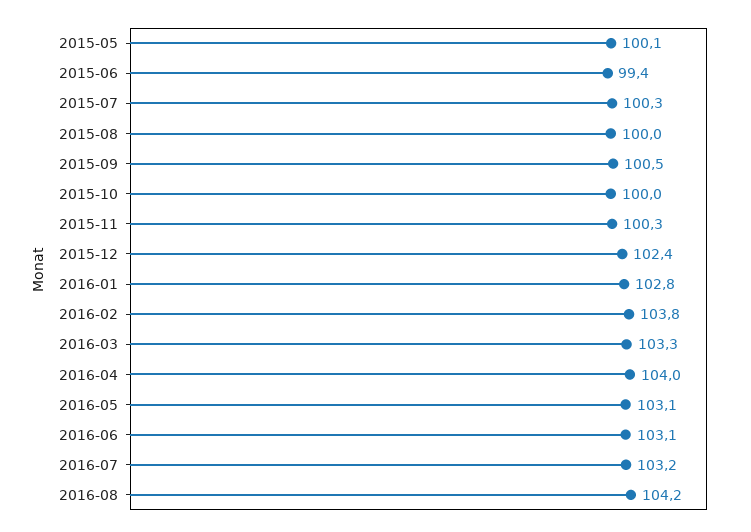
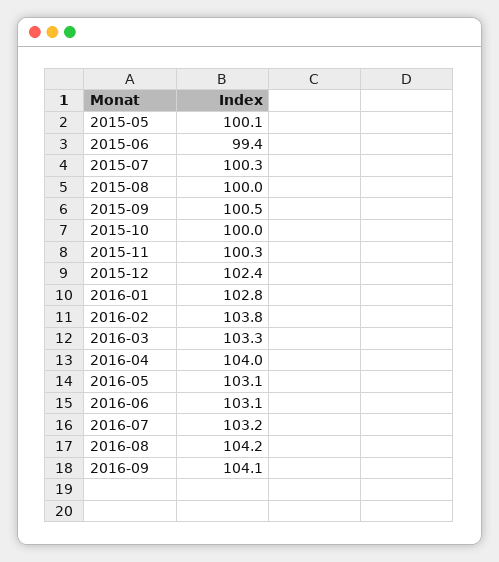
2016-09: none -> 104.1

